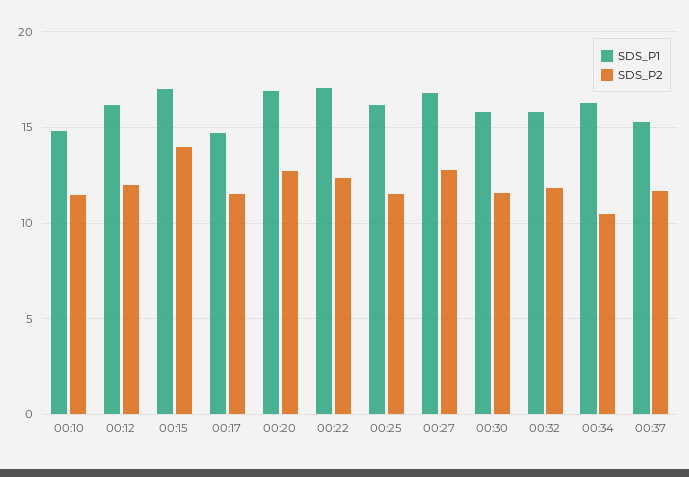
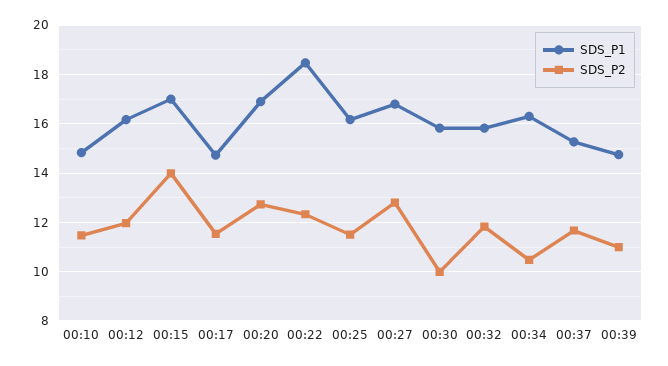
SDS_P1, 00:22: 17 -> 18.5
SDS_P2, 00:30: 11.5 -> 10
SDS_P1, 00:39: none -> 14.75
SDS_P2, 00:39: none -> 11

